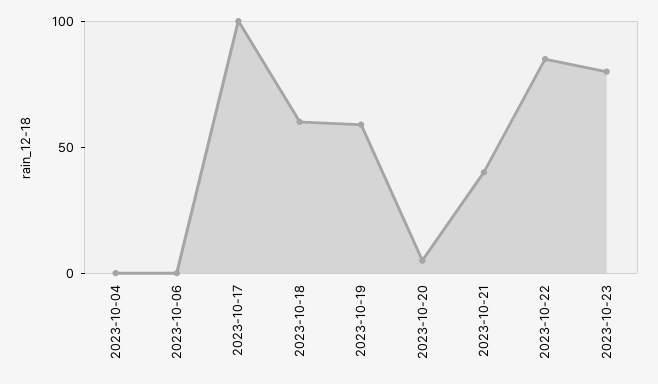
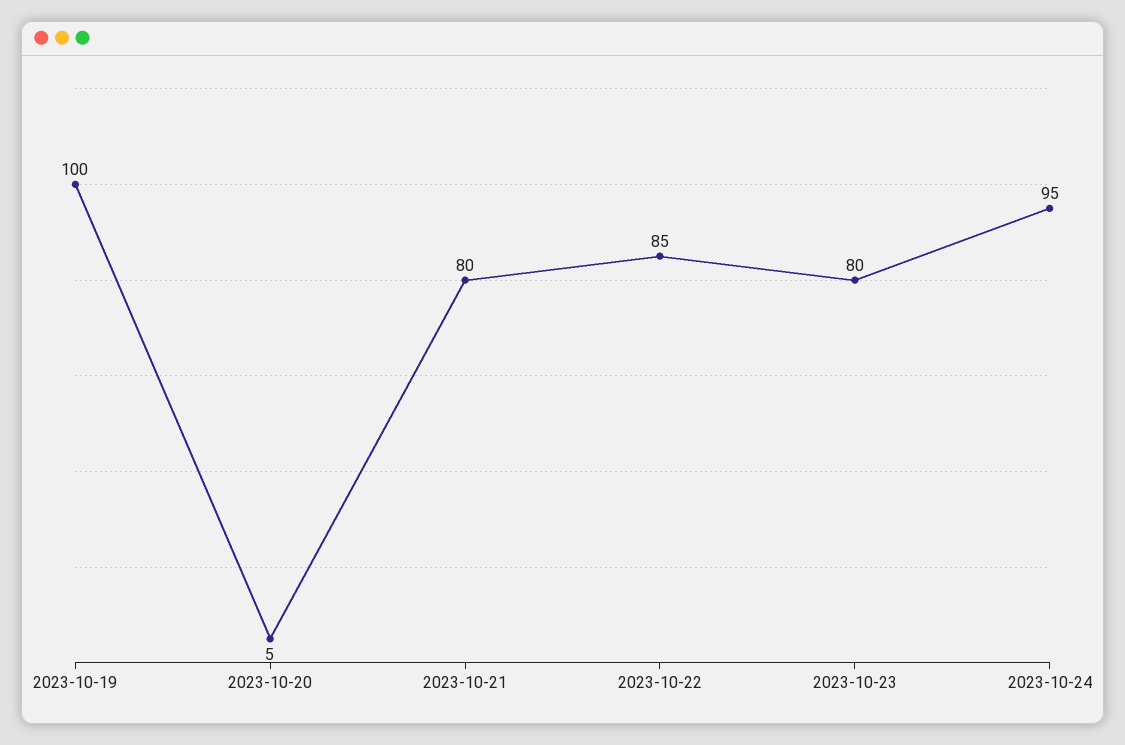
2023-10-04: 0 -> none
2023-10-06: 0 -> none
2023-10-17: 100 -> none
2023-10-18: 60 -> none
2023-10-19: 60 -> 100
2023-10-21: 40 -> 80
2023-10-24: none -> 95

